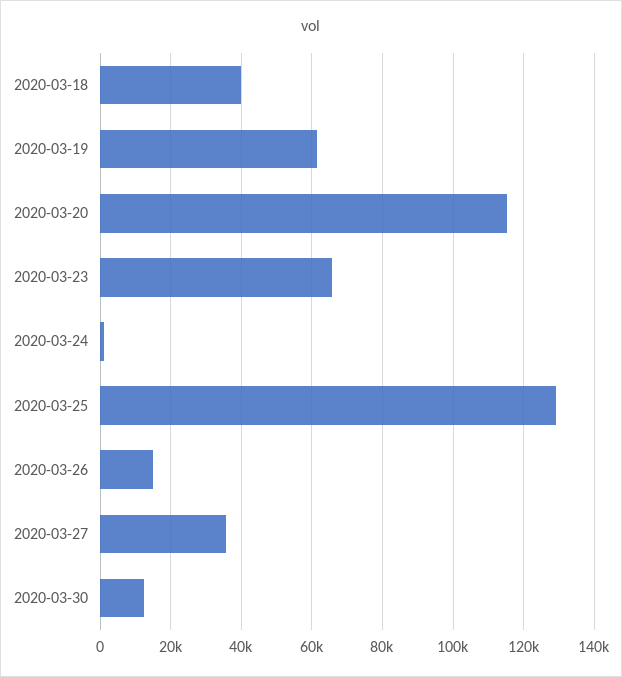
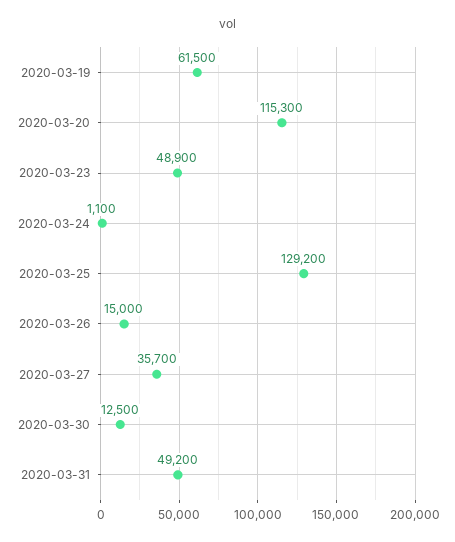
2020-03-18: 40000 -> none
2020-03-23: 66000 -> 48900
2020-03-31: none -> 49200

